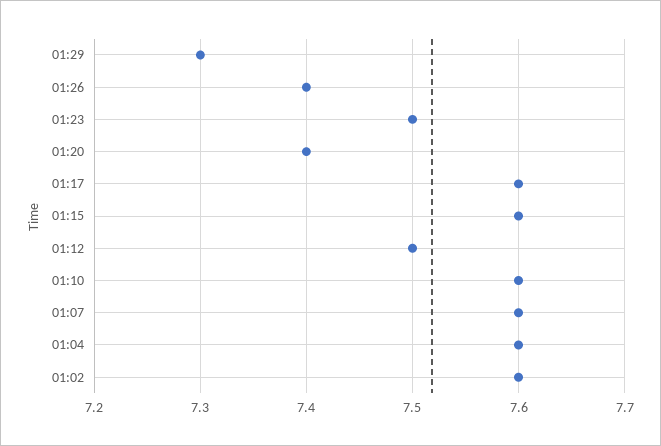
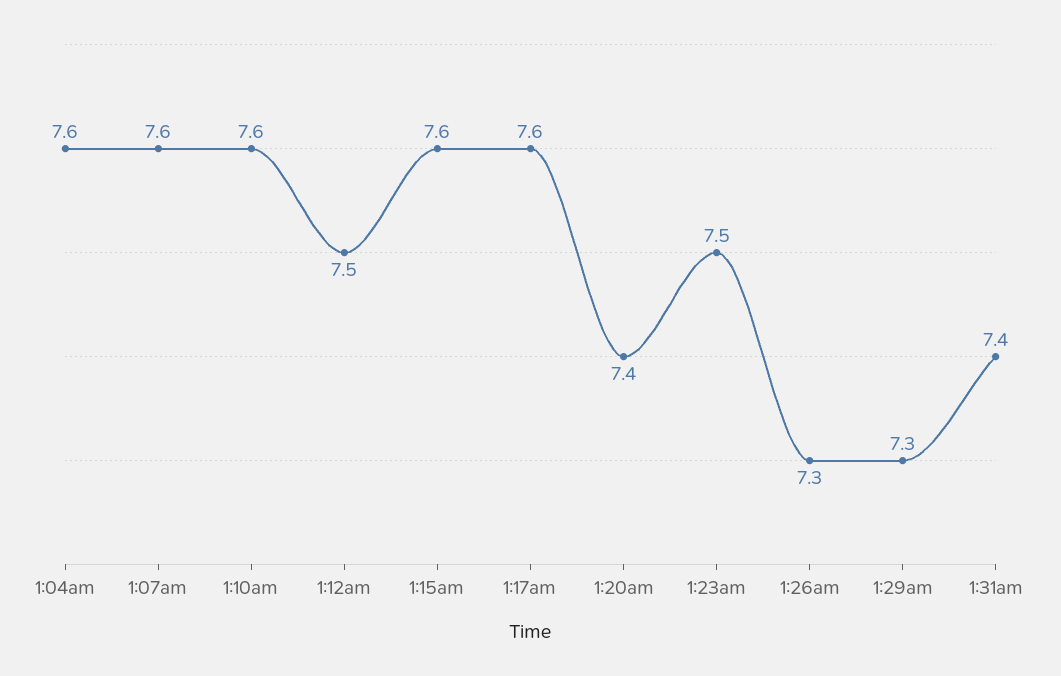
01:26: 7.4 -> 7.3
01:02: 7.6 -> none
1:31am: none -> 7.4

